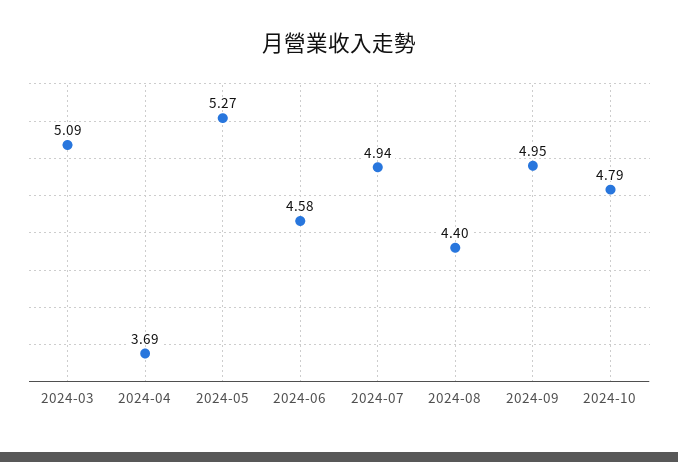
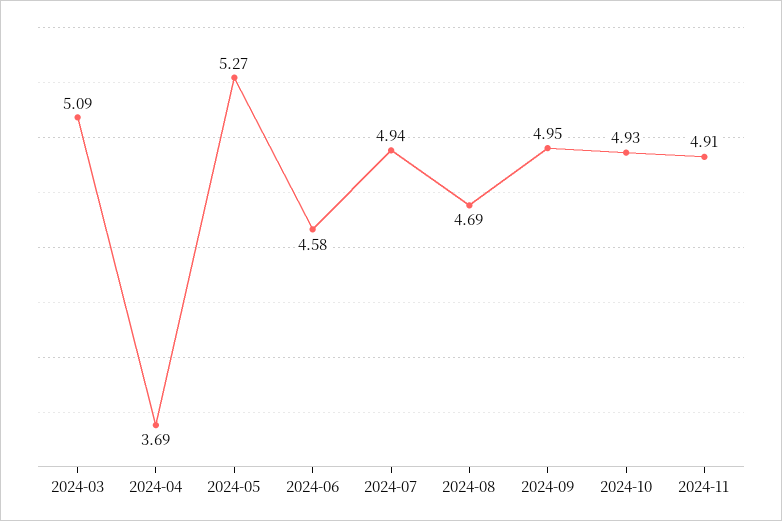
2024-08: 4.4 -> 4.69
2024-10: 4.79 -> 4.93
2024-11: none -> 4.91

